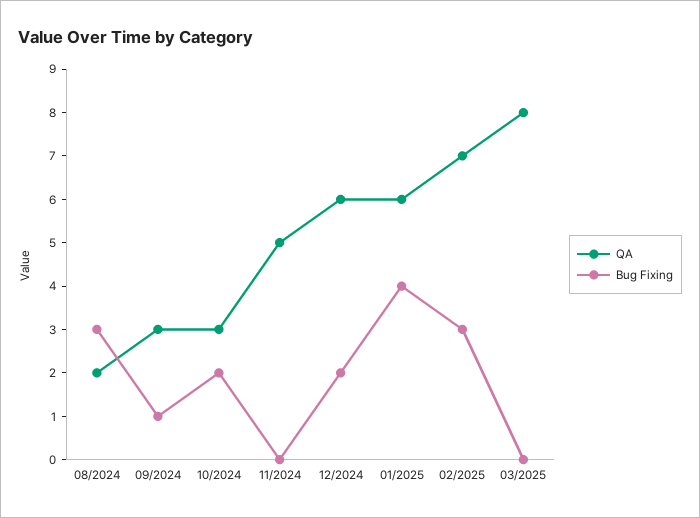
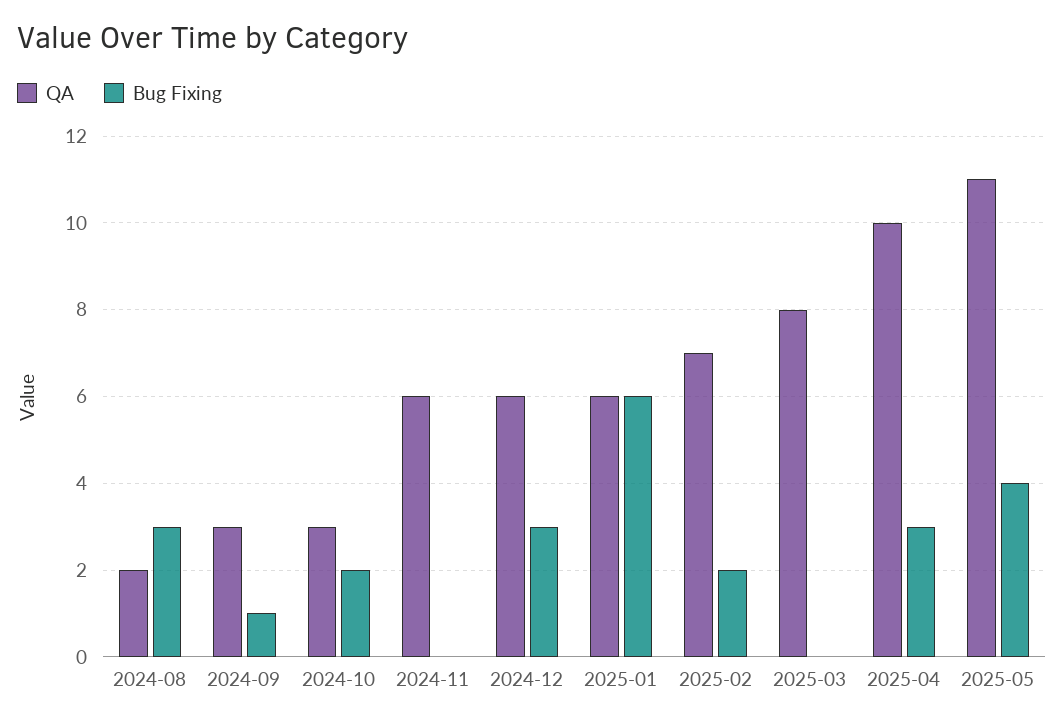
QA, 11/2024: 5 -> 6
Bug Fixing, 12/2024: 2 -> 3
Bug Fixing, 01/2025: 4 -> 6
Bug Fixing, 02/2025: 3 -> 2
QA, 2025-04: none -> 10
Bug Fixing, 2025-04: none -> 3
QA, 2025-05: none -> 11
Bug Fixing, 2025-05: none -> 4

